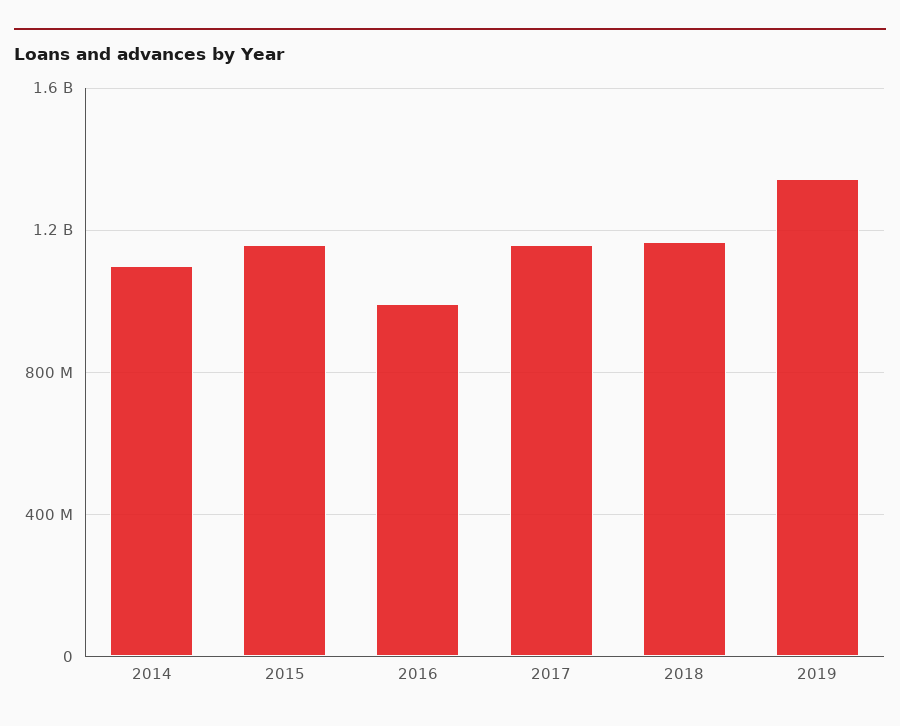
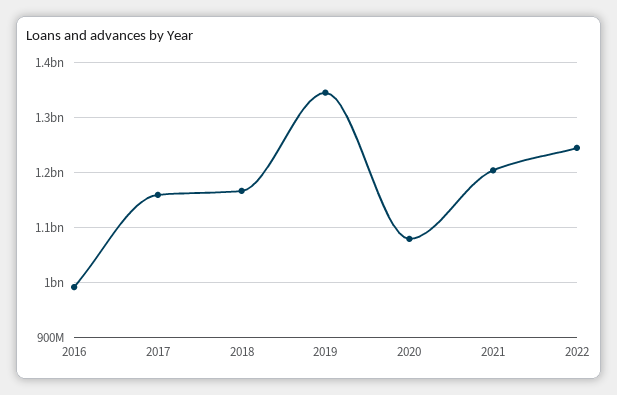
2014: 1100000000 -> none
2015: 1150000000 -> none
2020: none -> 1080000000
2021: none -> 1200000000
2022: none -> 1240000000

